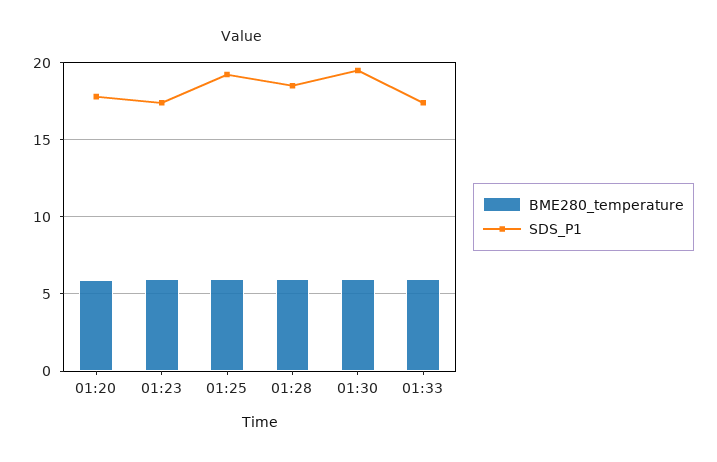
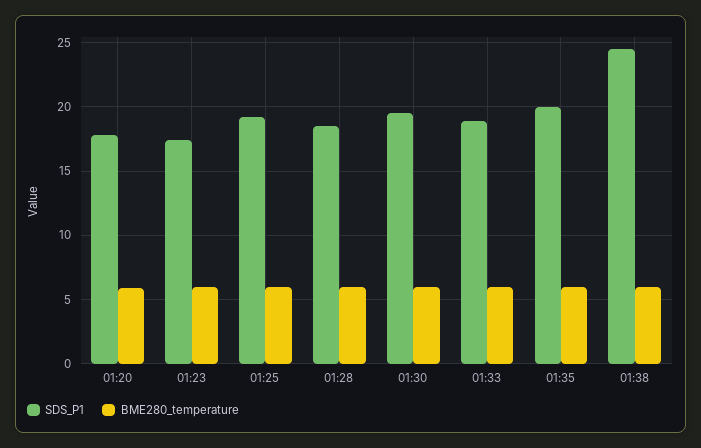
SDS_P1, 01:33: 17.5 -> 19
SDS_P1, 01:35: none -> 20
BME280_temperature, 01:35: none -> 6
SDS_P1, 01:38: none -> 24.5
BME280_temperature, 01:38: none -> 6

